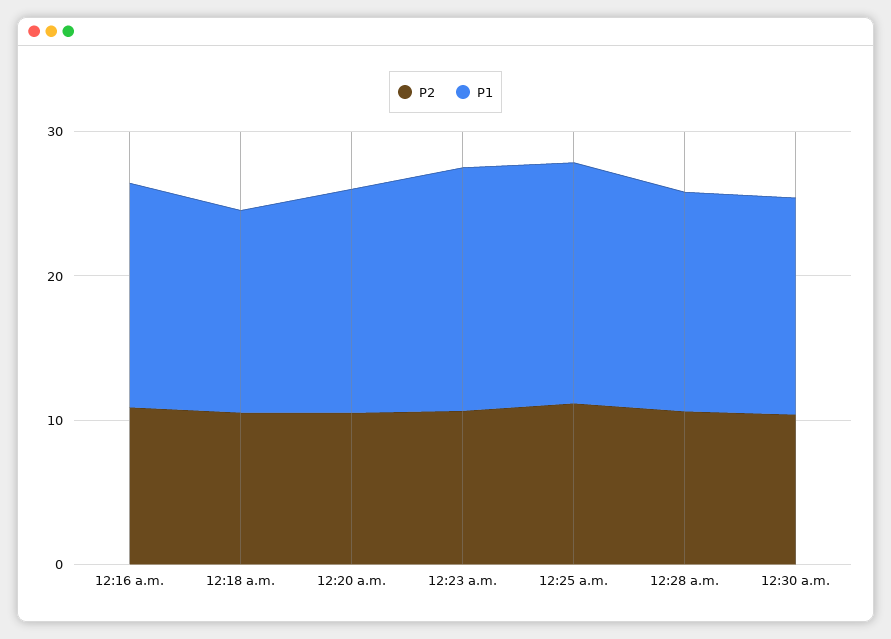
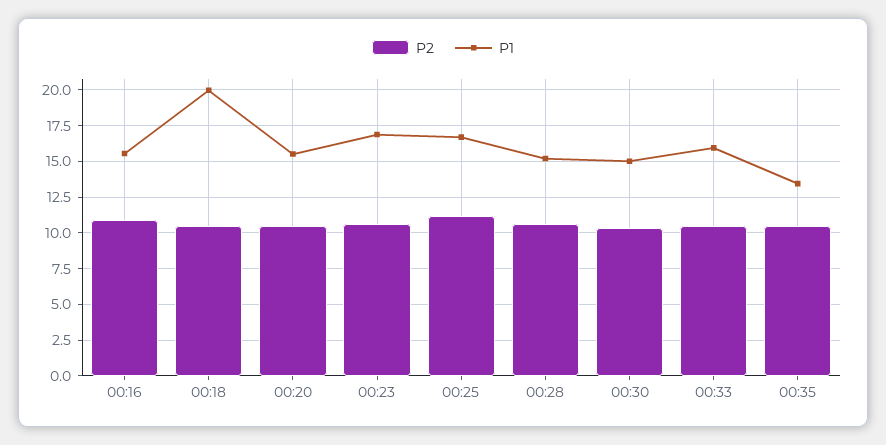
P1, 12:18 a.m.: 14 -> 20
P2, 00:33: none -> 10.5
P1, 00:33: none -> 16
P2, 00:35: none -> 10.5
P1, 00:35: none -> 13.5

